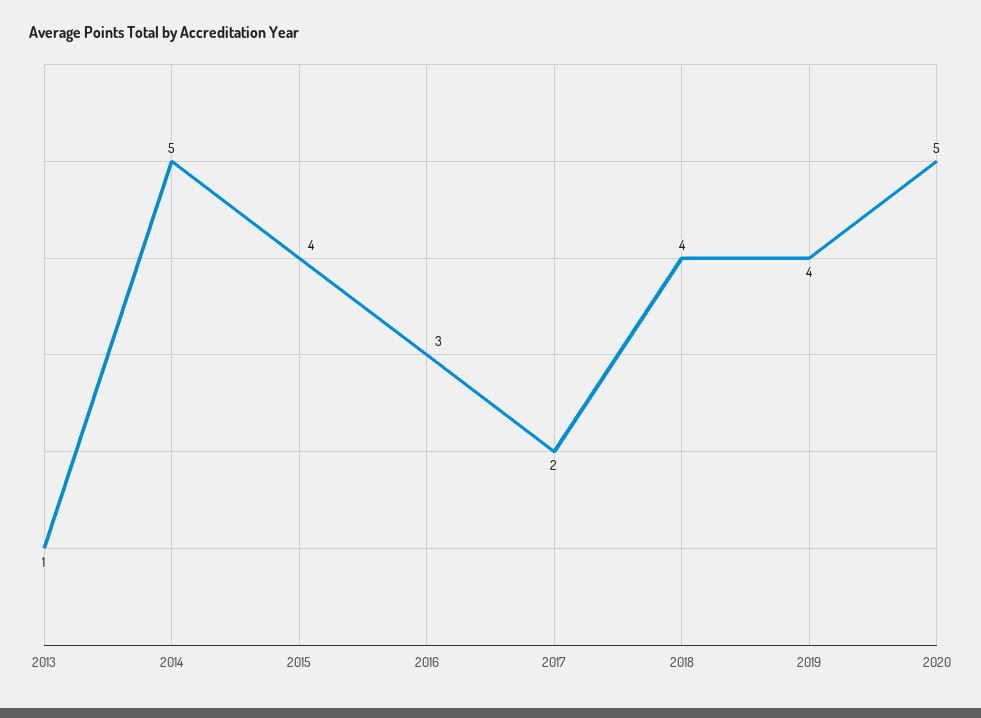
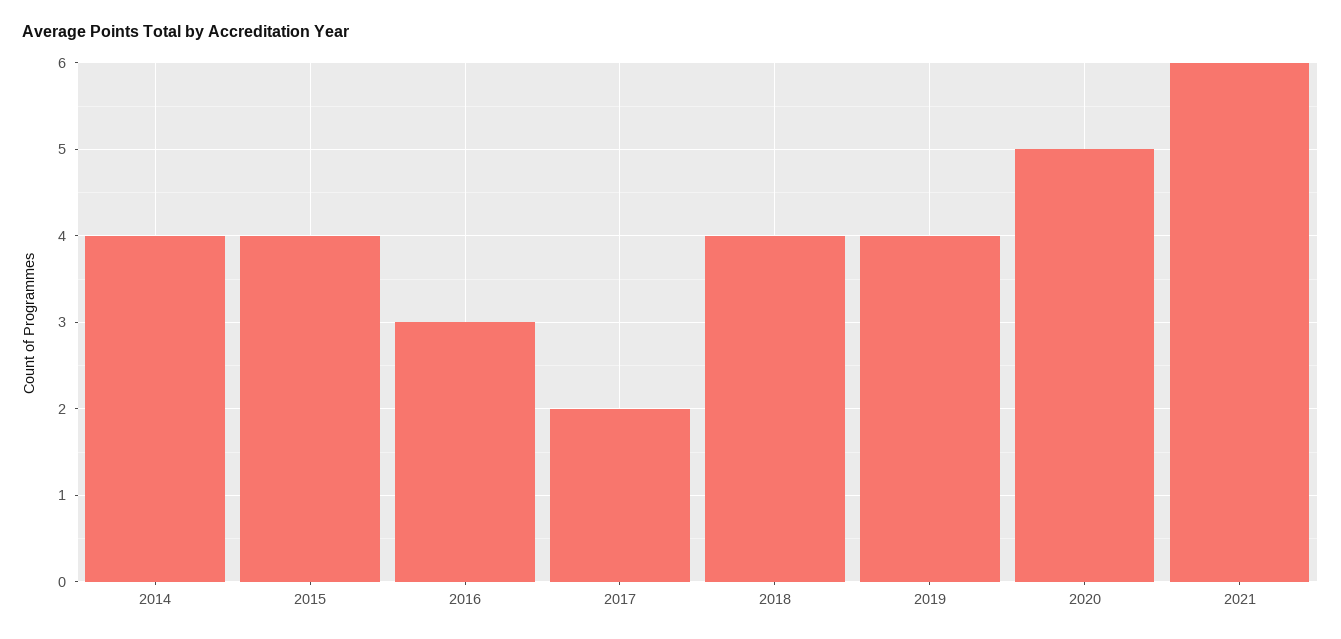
2013: 1 -> none
2014: 5 -> 4
2021: none -> 6

